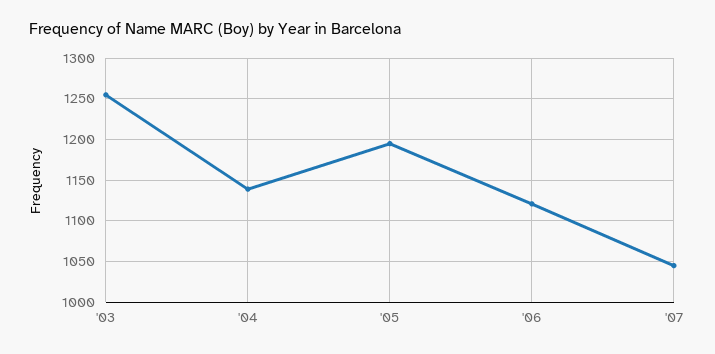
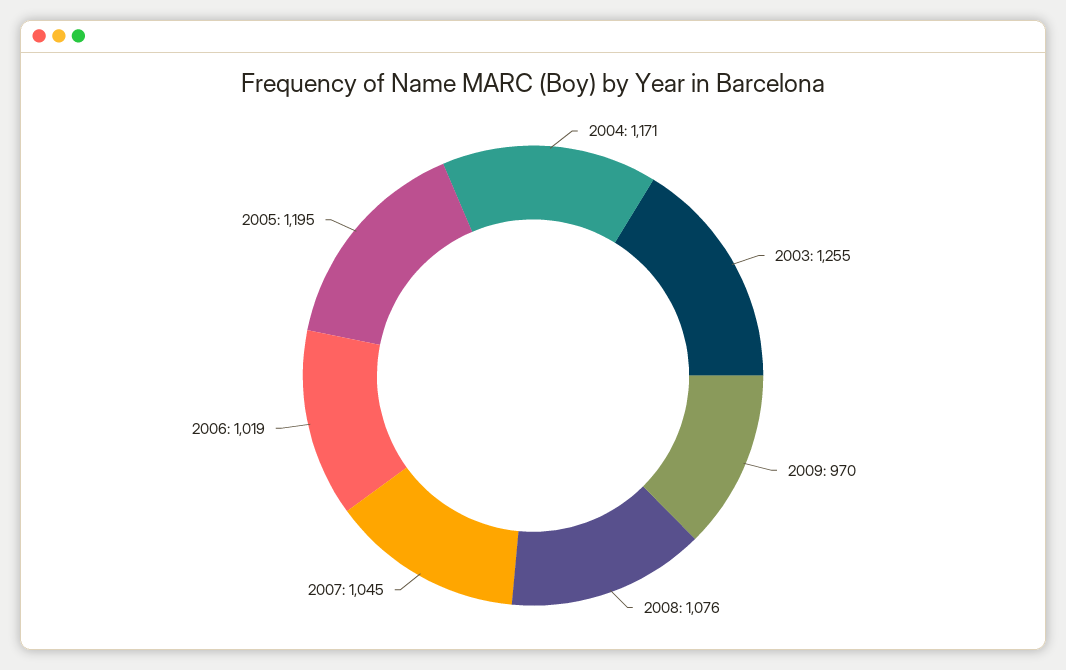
'04: 1140 -> 1171
'06: 1120 -> 1019
2009: none -> 970
2008: none -> 1076

